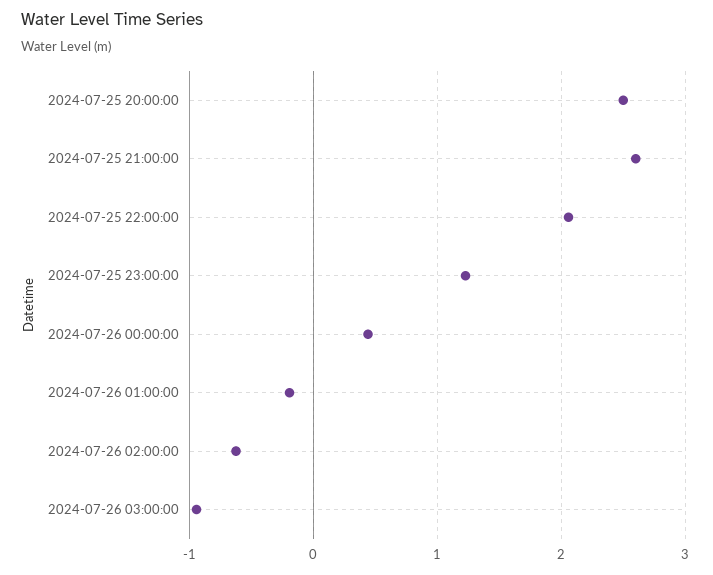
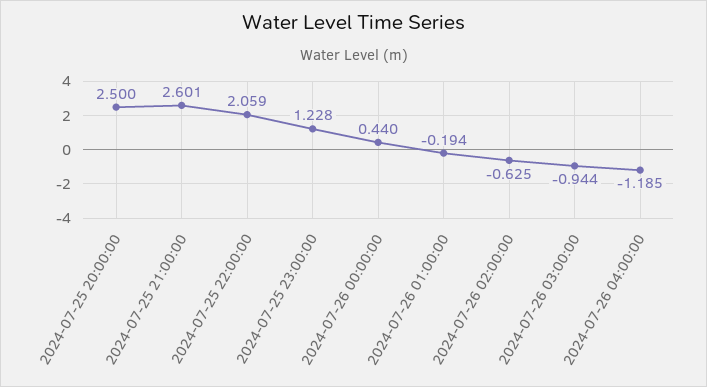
2024-07-26 04:00:00: none -> -1.185

